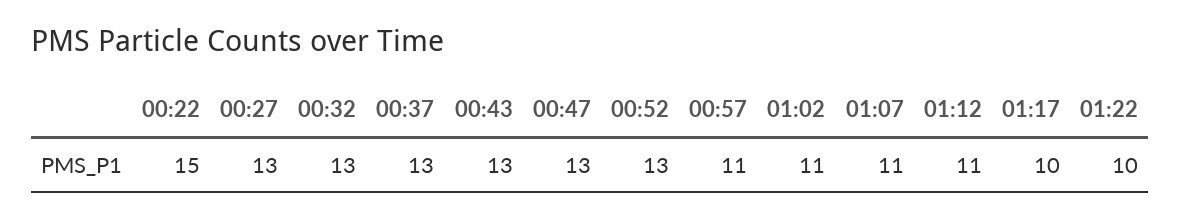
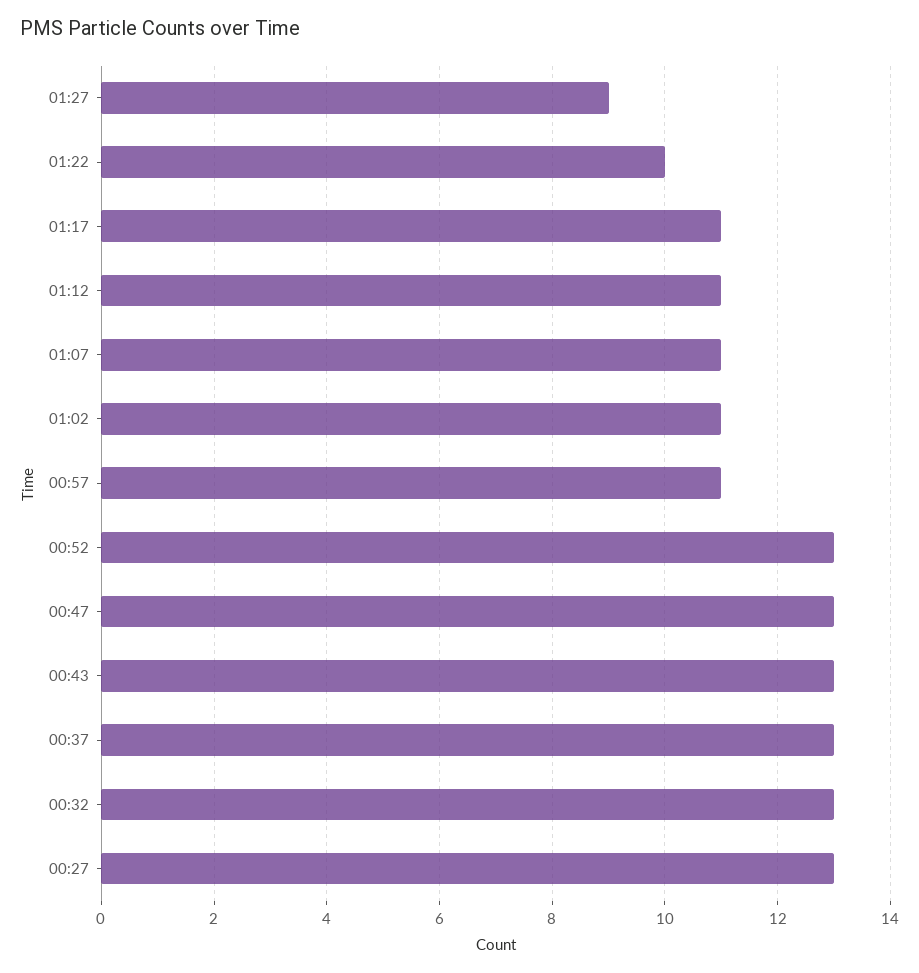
00:22: 15 -> none
01:17: 10 -> 11
01:27: none -> 9

